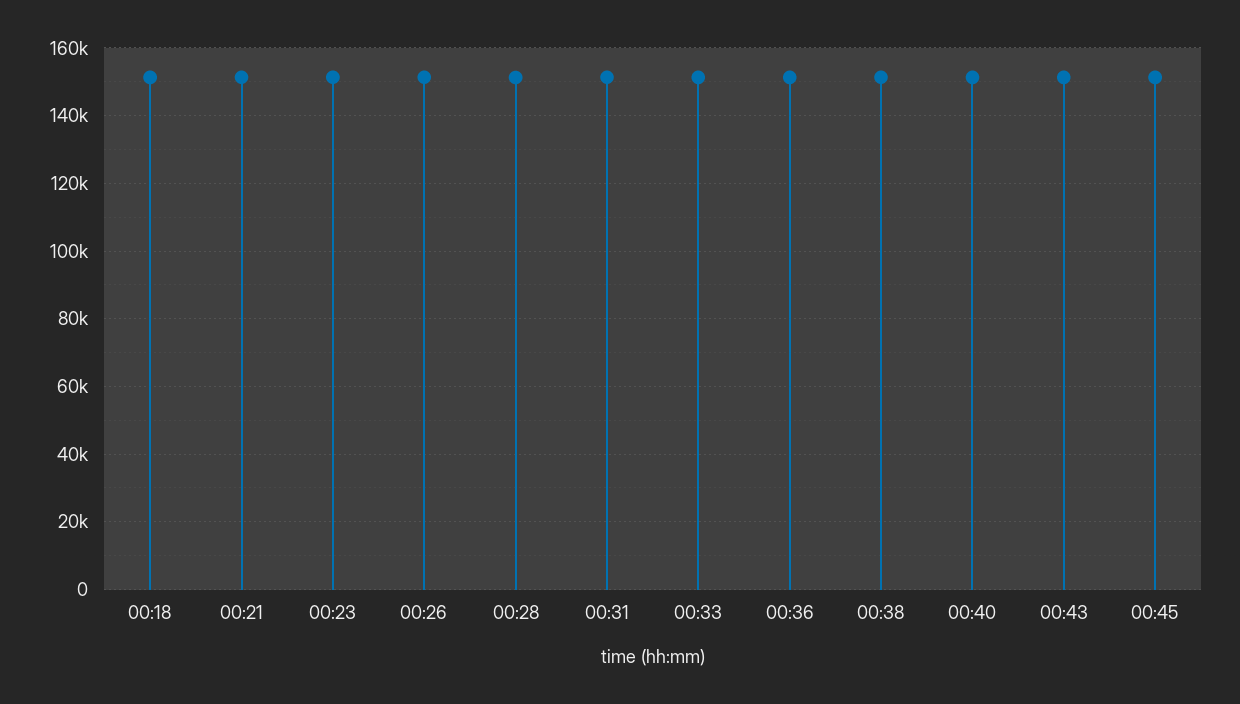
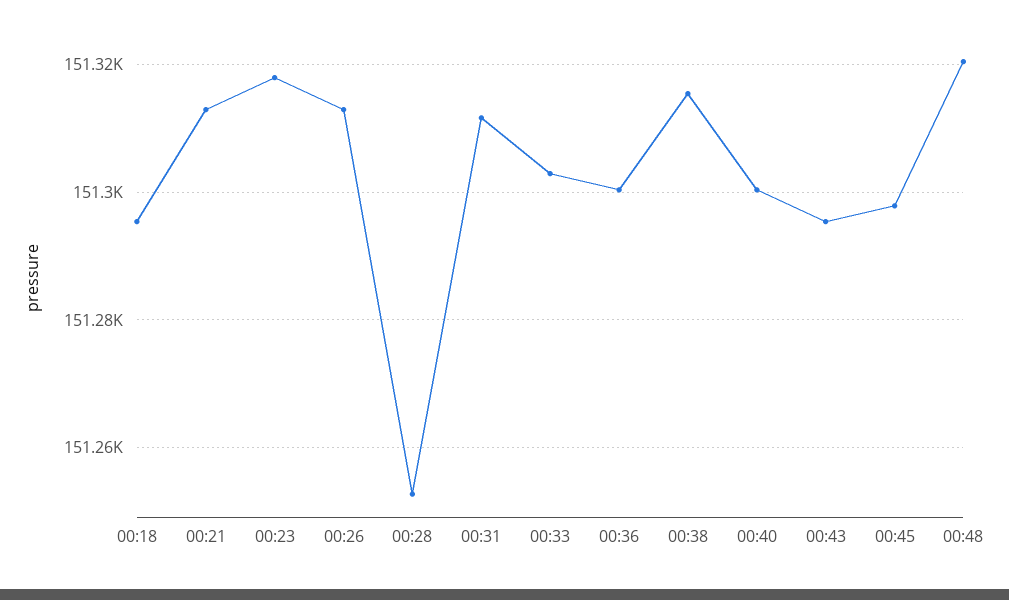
00:48: none -> 151320

